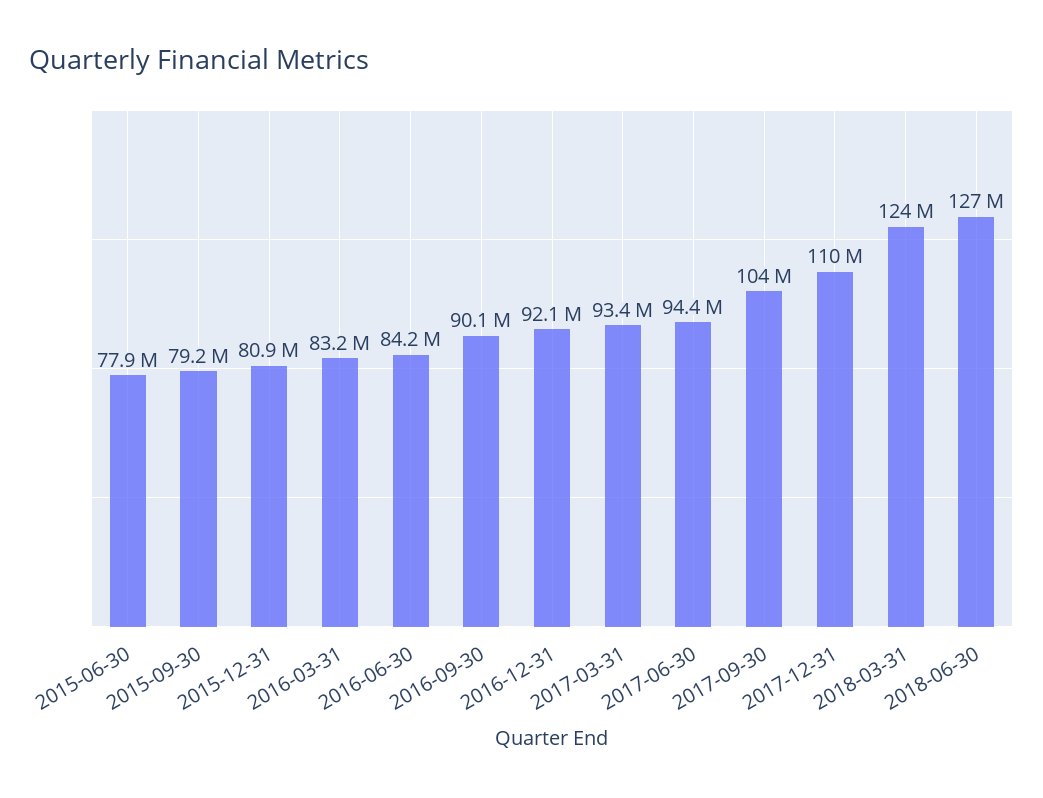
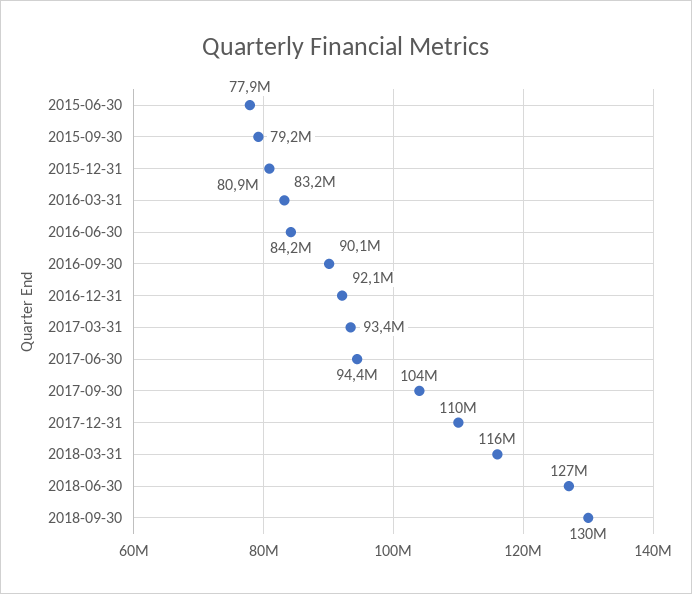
2018-03-31: 124000000 -> 116000000
2018-09-30: none -> 130000000

